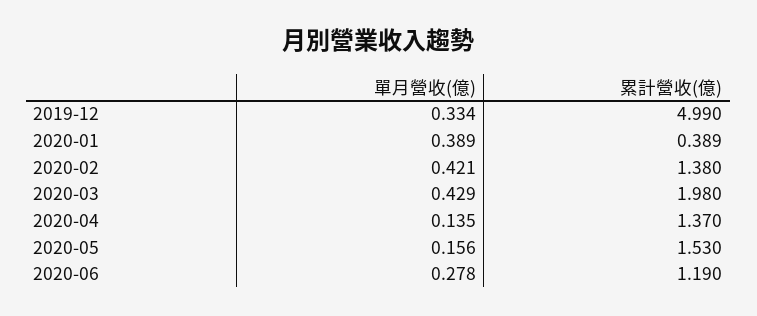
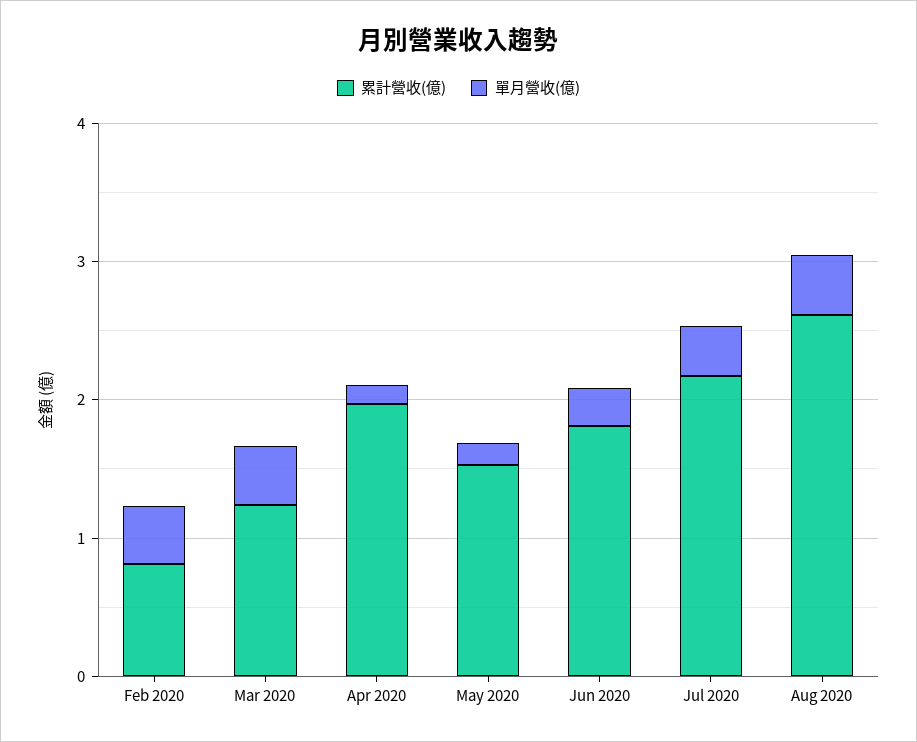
單月營收(億), 2019-12: 0.334 -> none
累計營收(億), 2019-12: 4.99 -> none
單月營收(億), 2020-01: 0.389 -> none
累計營收(億), 2020-01: 0.389 -> none
累計營收(億), 2020-02: 1.38 -> 0.8
累計營收(億), 2020-03: 1.98 -> 1.2
累計營收(億), 2020-04: 1.37 -> 2
累計營收(億), 2020-06: 1.19 -> 1.8
累計營收(億), Jul 2020: none -> 2.2
單月營收(億), Jul 2020: none -> 0.4
累計營收(億), Aug 2020: none -> 2.6
單月營收(億), Aug 2020: none -> 0.4

